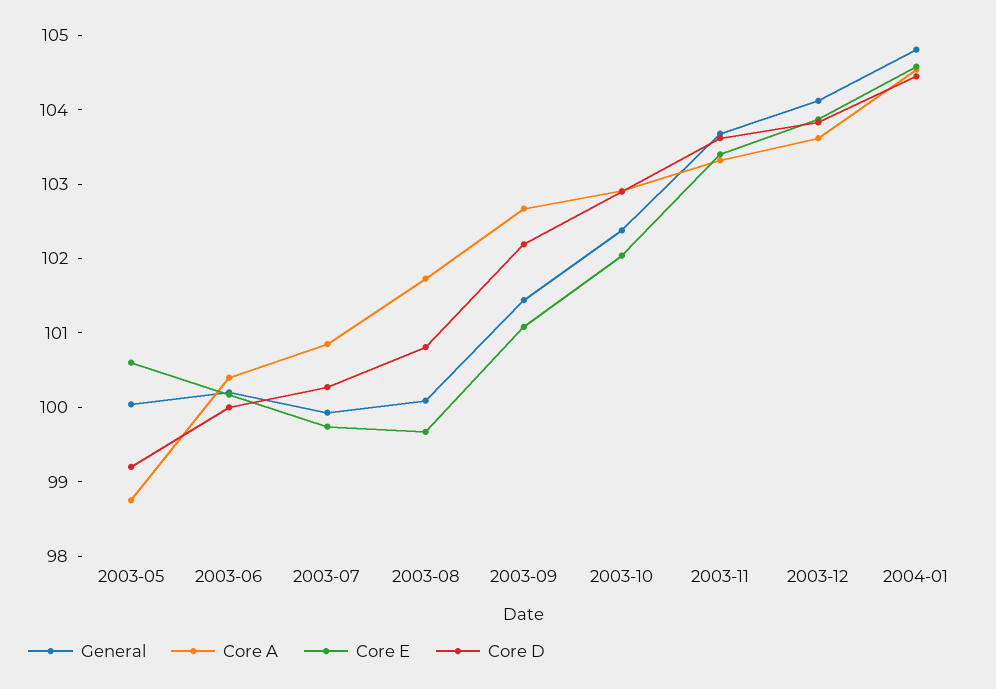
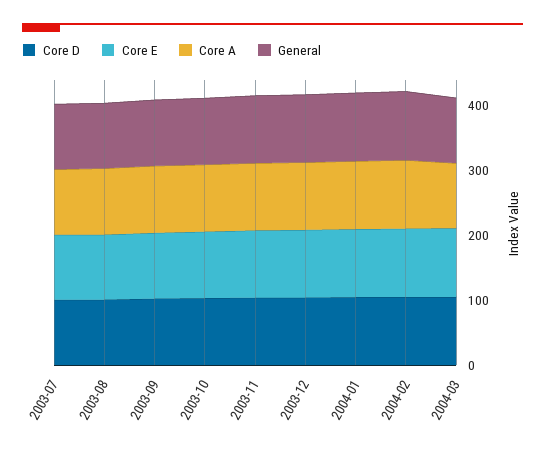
General, 2003-05: 100 -> none
Core A, 2003-05: 98.8 -> none
Core E, 2003-05: 100.6 -> none
Core D, 2003-05: 99.2 -> none
General, 2003-06: 100.2 -> none
Core A, 2003-06: 100.4 -> none
Core E, 2003-06: 100.2 -> none
Core D, 2003-06: 100 -> none
Core D, 2004-02: none -> 100
Core E, 2004-02: none -> 100
Core A, 2004-02: none -> 100
General, 2004-02: none -> 100
Core D, 2004-03: none -> 100
Core E, 2004-03: none -> 100
Core A, 2004-03: none -> 100
General, 2004-03: none -> 100

